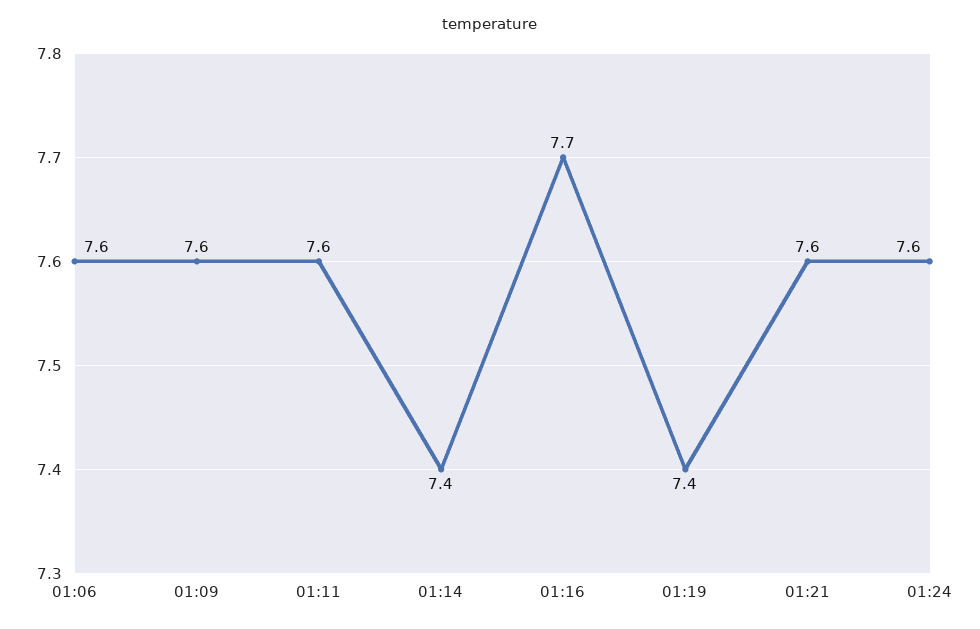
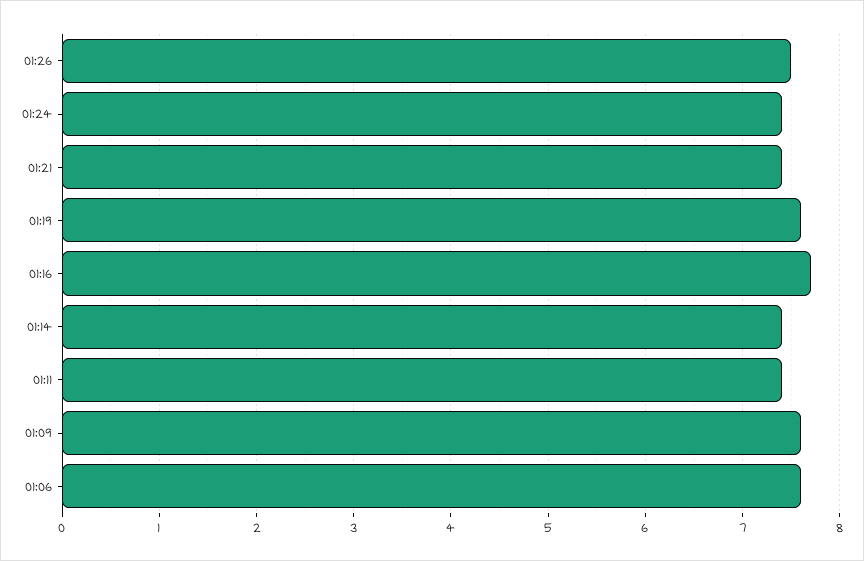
01:11: 7.6 -> 7.4
01:19: 7.4 -> 7.6
01:21: 7.6 -> 7.4
01:24: 7.6 -> 7.4
01:26: none -> 7.5

